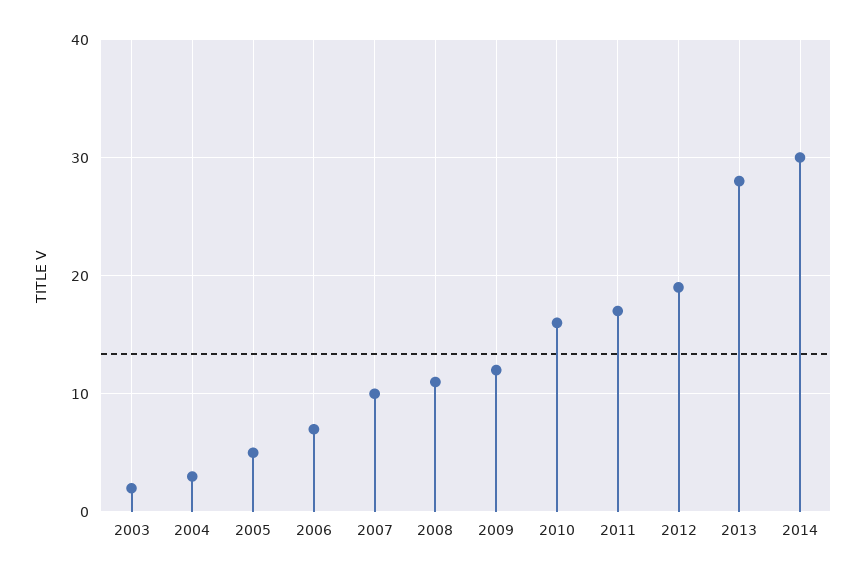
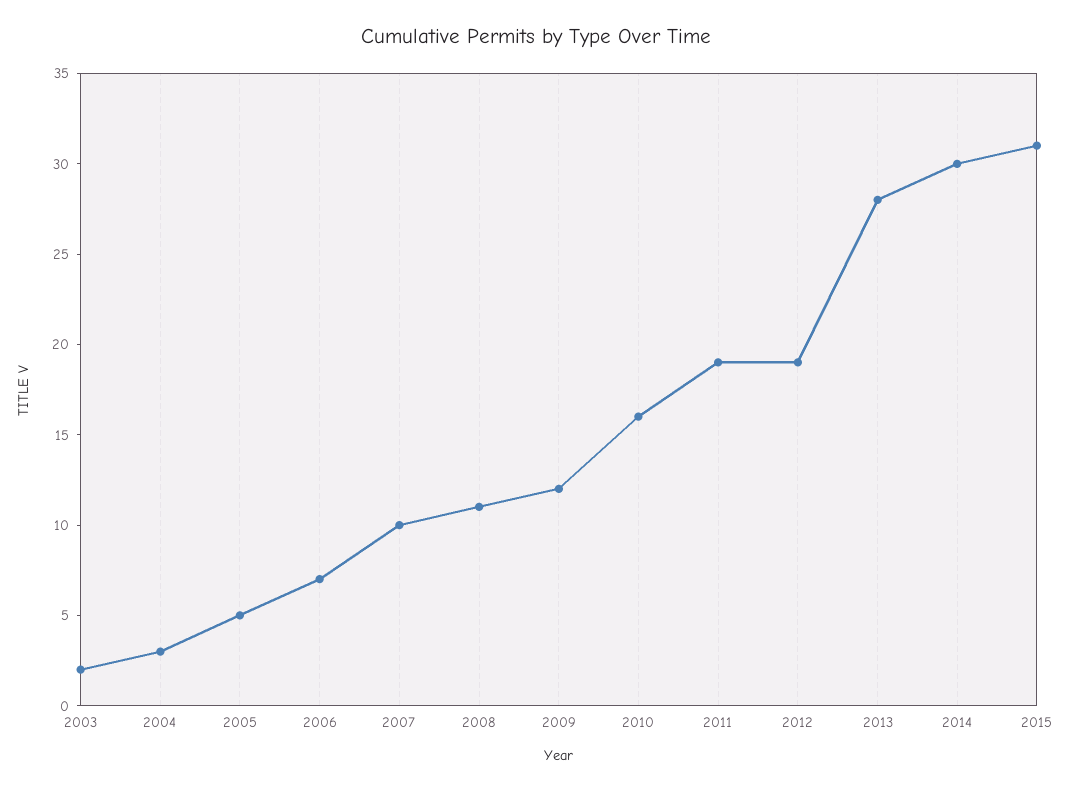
2011: 17 -> 19
2015: none -> 31

